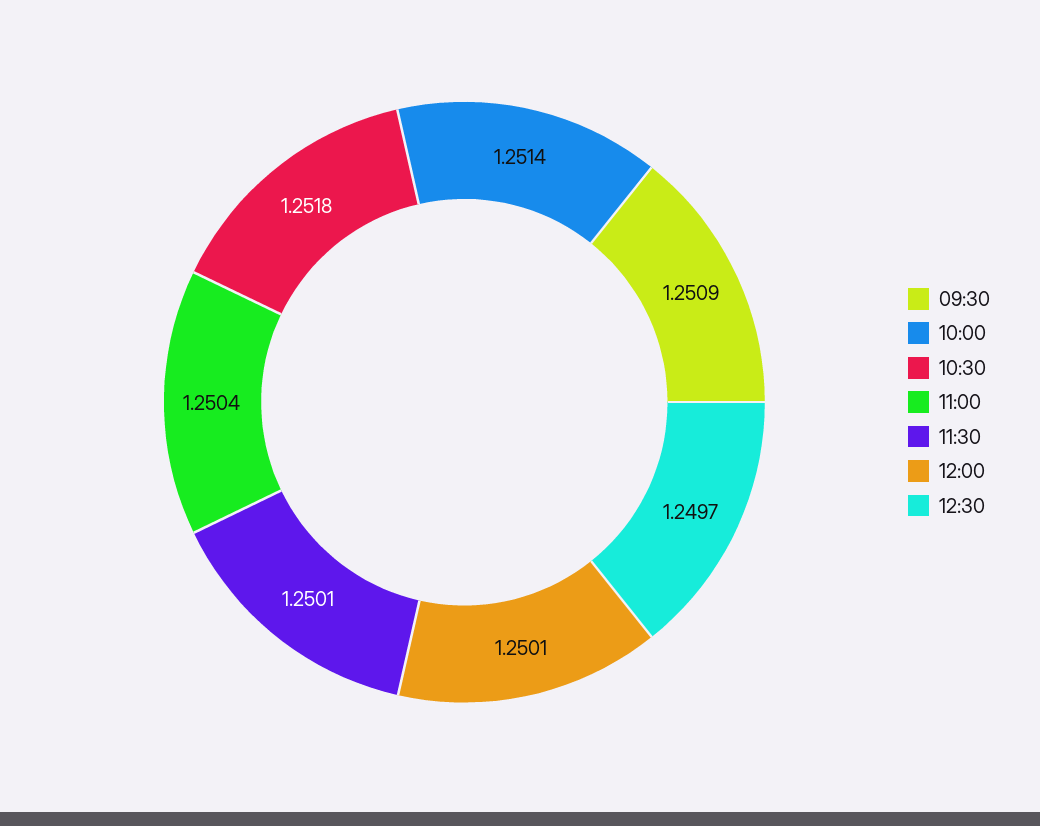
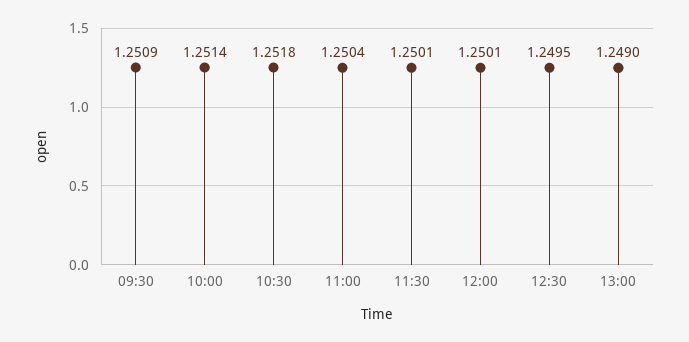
12:30: 1.2497 -> 1.2495
13:00: none -> 1.249

